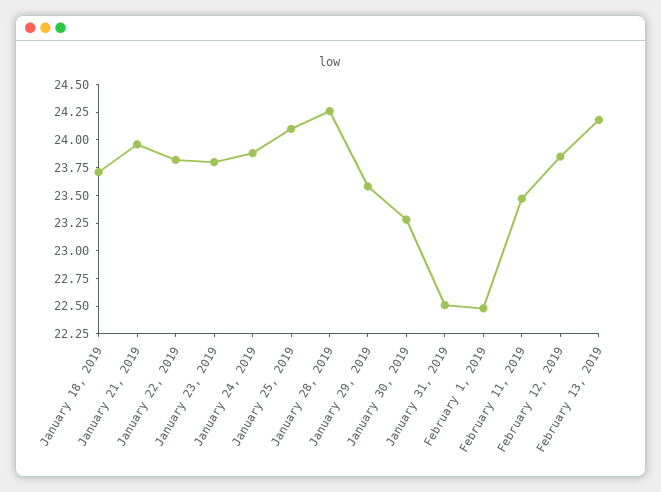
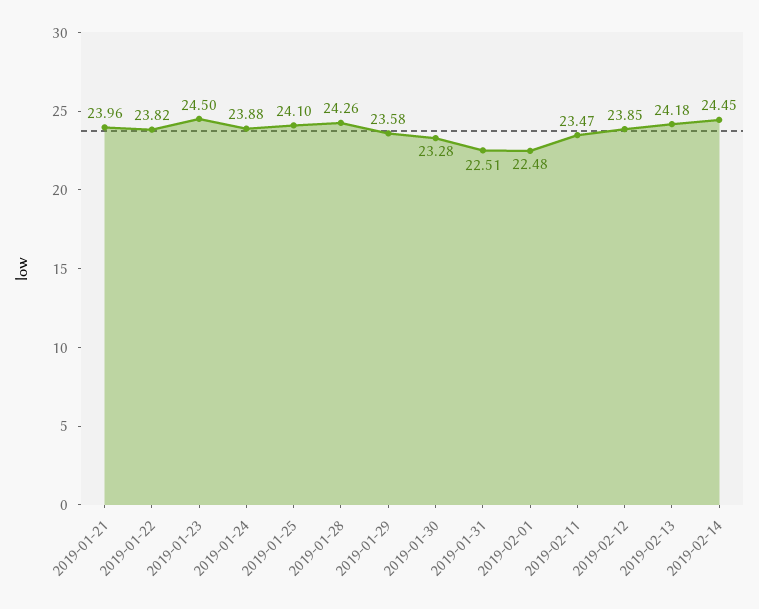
January 18, 2019: 23.75 -> none
January 23, 2019: 23.75 -> 24.5
2019-02-14: none -> 24.45

